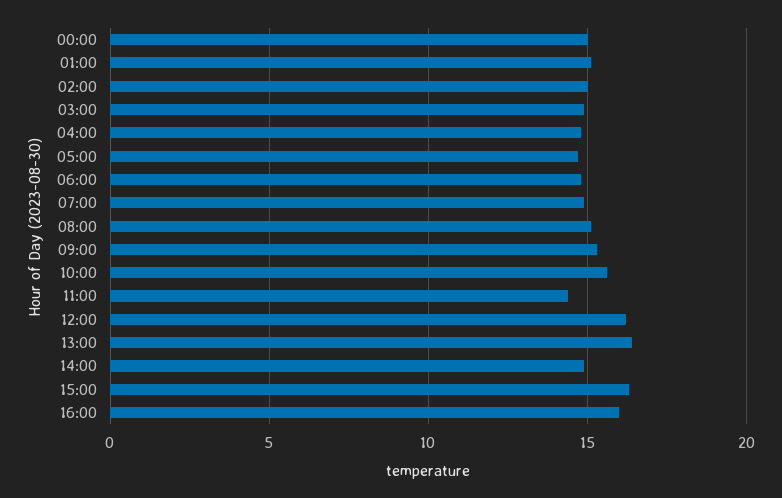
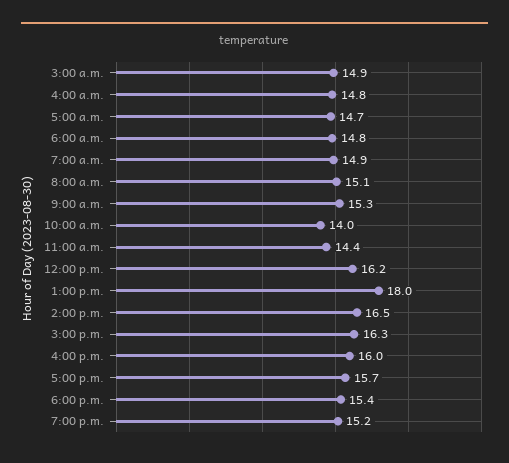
00:00: 15 -> none
01:00: 15 -> none
02:00: 15 -> none
10:00: 15.5 -> 14
13:00: 16.5 -> 18
14:00: 15 -> 16.5
5:00 p.m.: none -> 15.7
6:00 p.m.: none -> 15.4
7:00 p.m.: none -> 15.2

